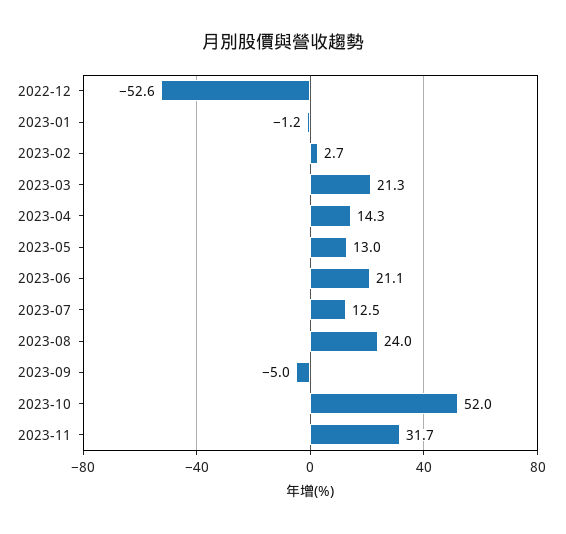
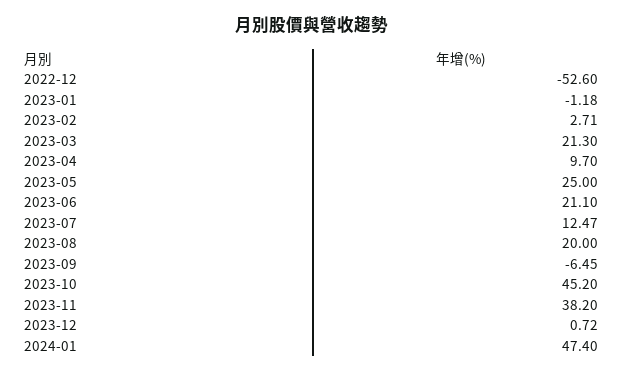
2023-04: 14.3 -> 9.7
2023-05: 13 -> 25
2023-08: 24 -> 20
2023-09: -5 -> -6.45
2023-10: 52 -> 45.2
2023-11: 31.7 -> 38.2
2023-12: none -> 0.72
2024-01: none -> 47.4

